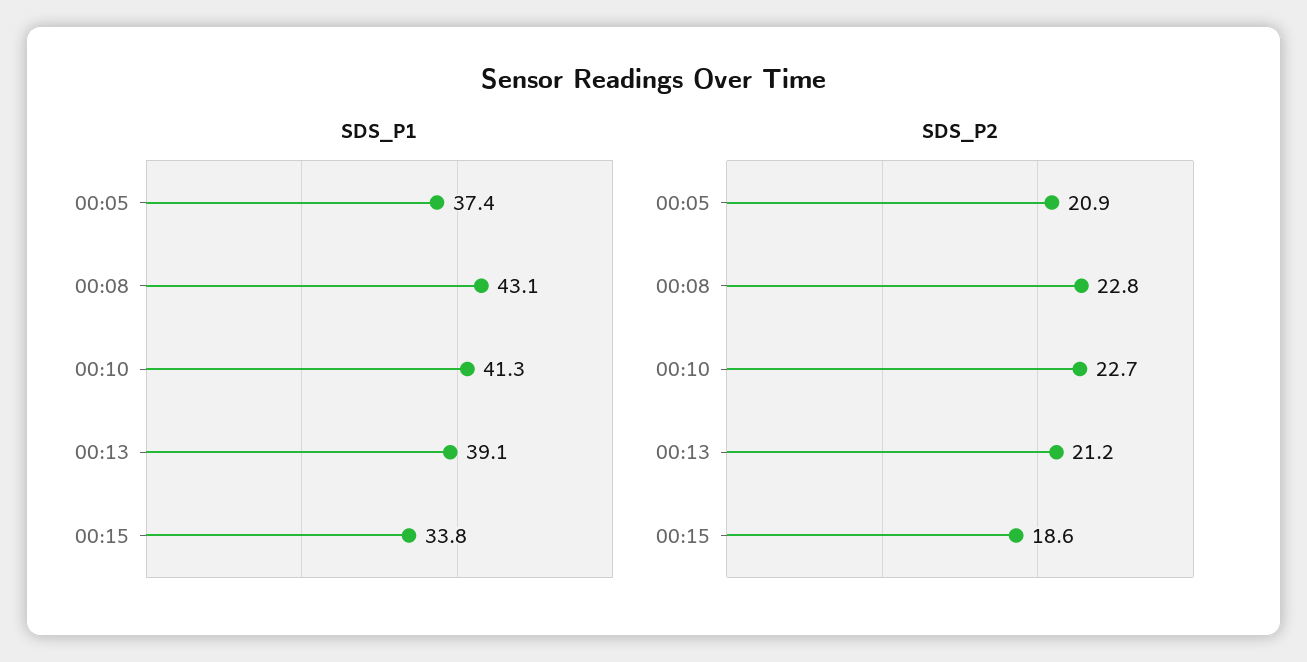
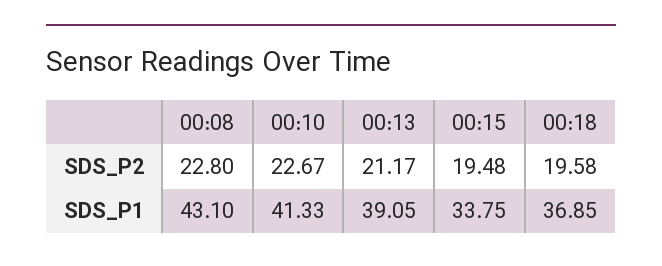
SDS_P1, 00:05: 37.4 -> none
SDS_P2, 00:05: 20.9 -> none
SDS_P2, 00:15: 18.6 -> 19.48
SDS_P2, 00:18: none -> 19.58
SDS_P1, 00:18: none -> 36.85

